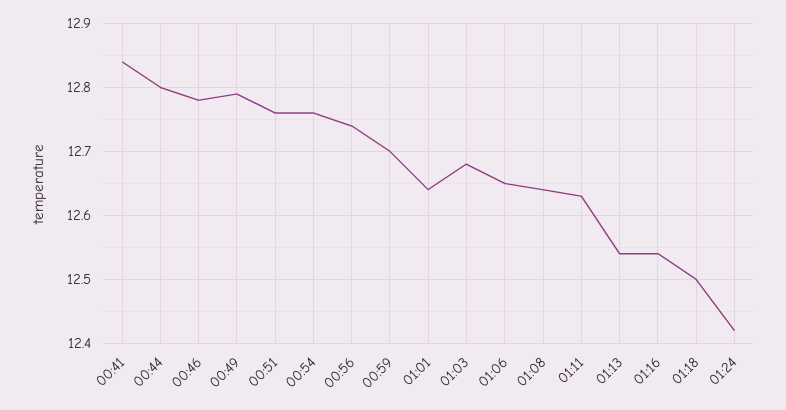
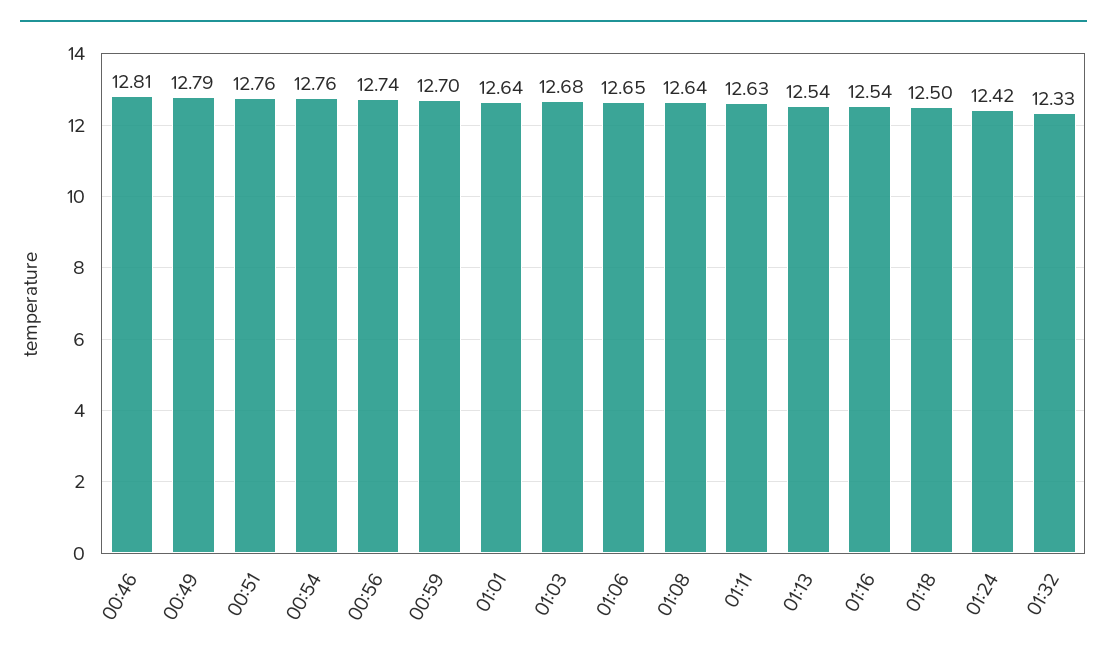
00:41: 12.84 -> none
00:44: 12.8 -> none
00:46: 12.78 -> 12.81
01:32: none -> 12.33

